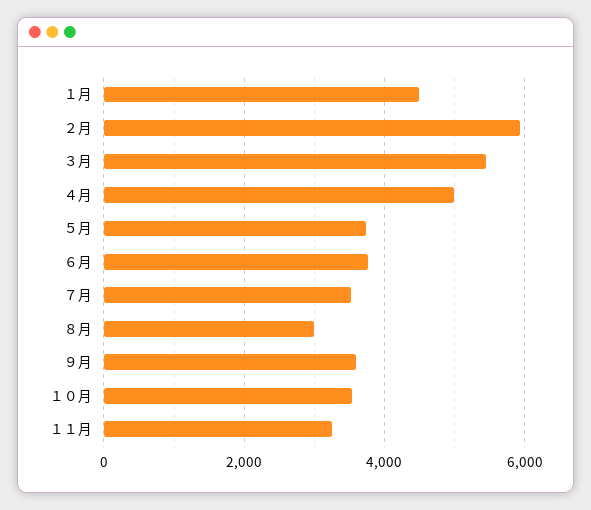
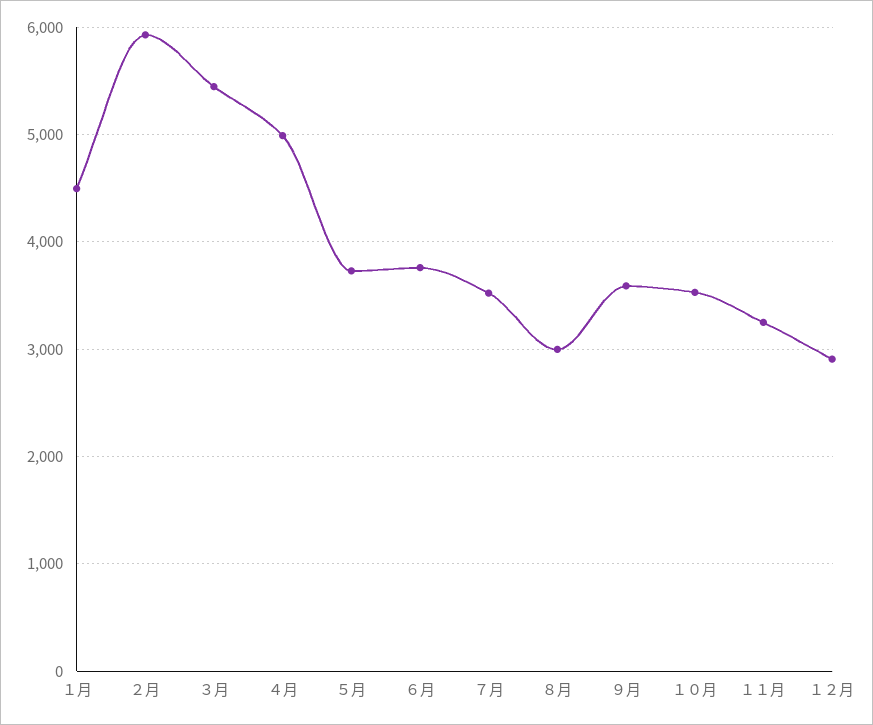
１２月: none -> 2900

